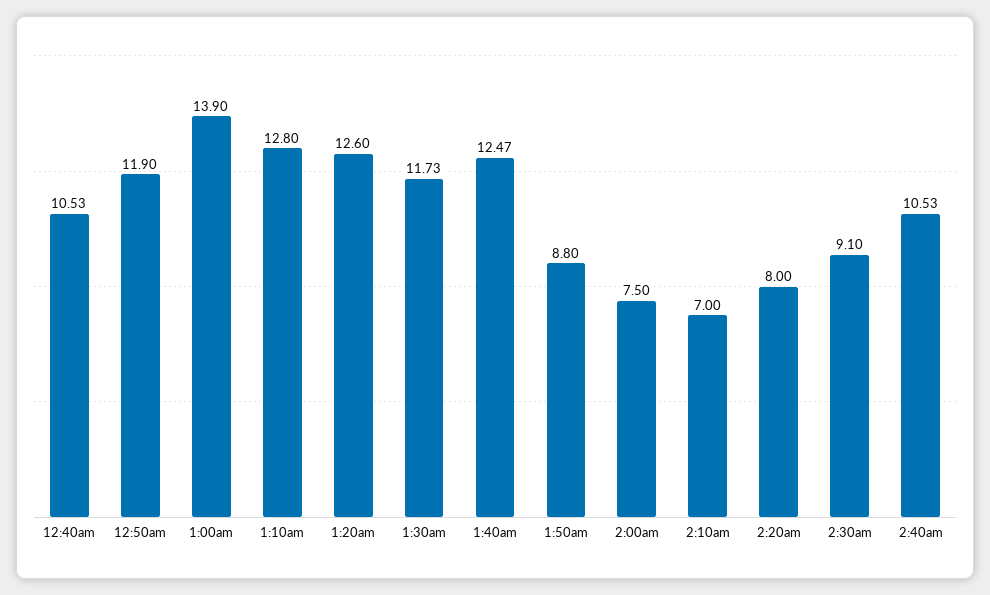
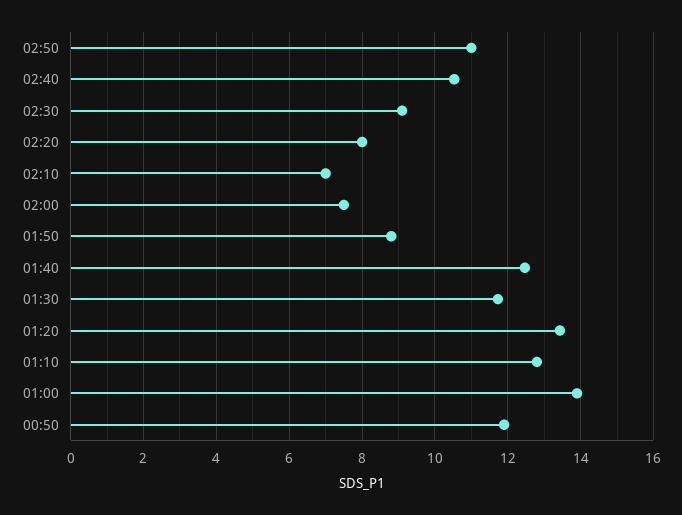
12:40am: 10.53 -> none
1:20am: 12.6 -> 13.4
02:50: none -> 11

